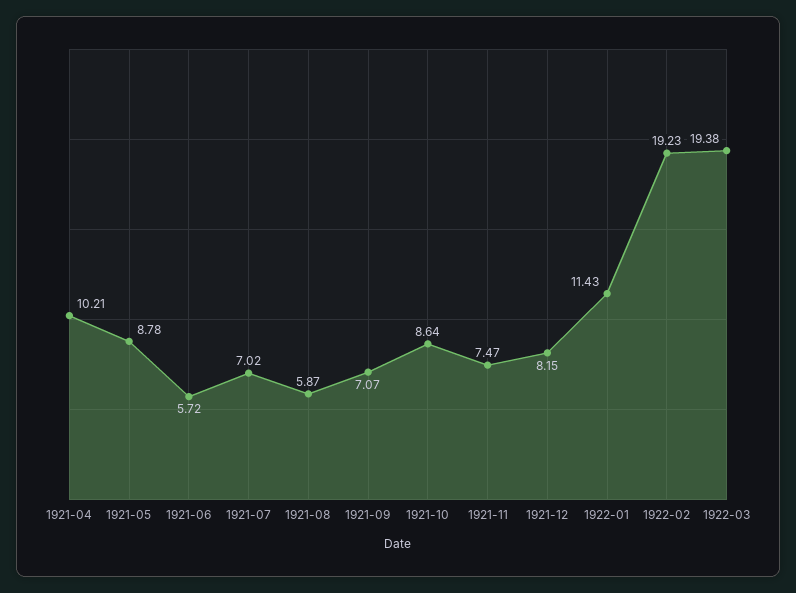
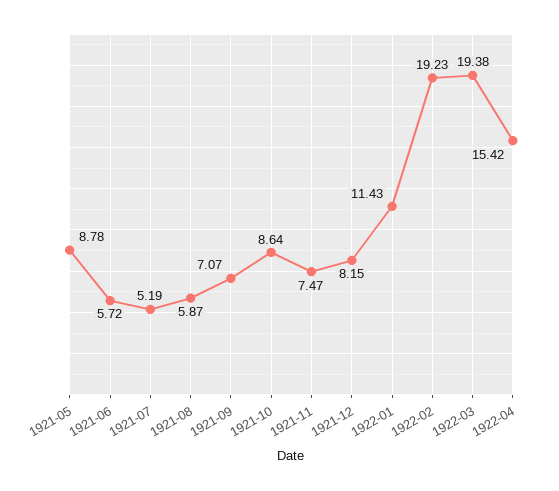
1921-04: 10.21 -> none
1921-07: 7.02 -> 5.19
1922-04: none -> 15.42

